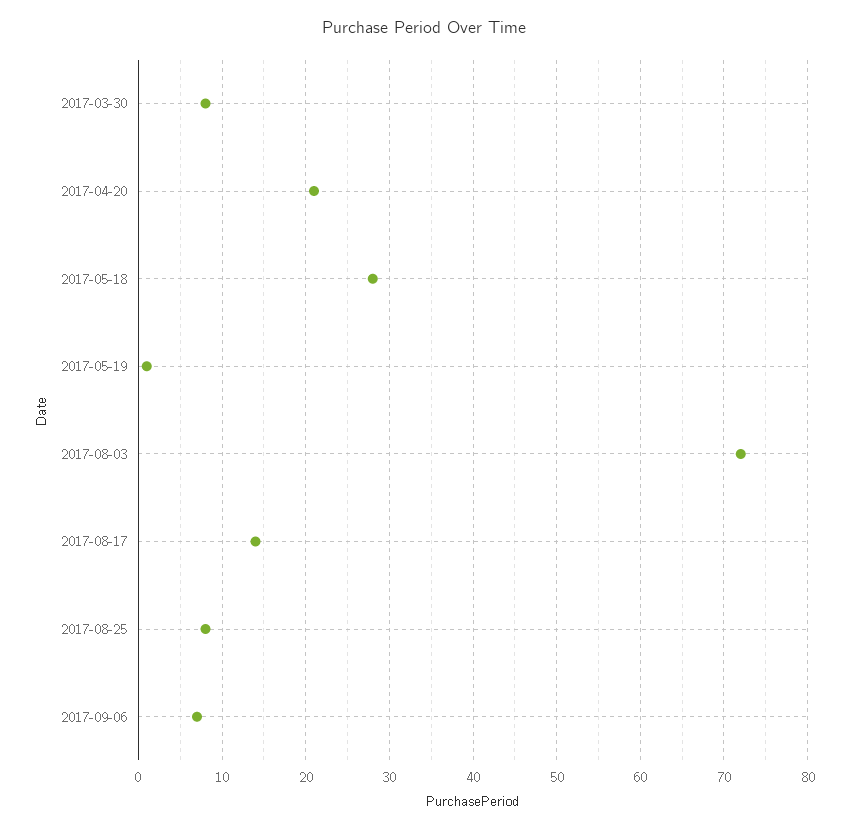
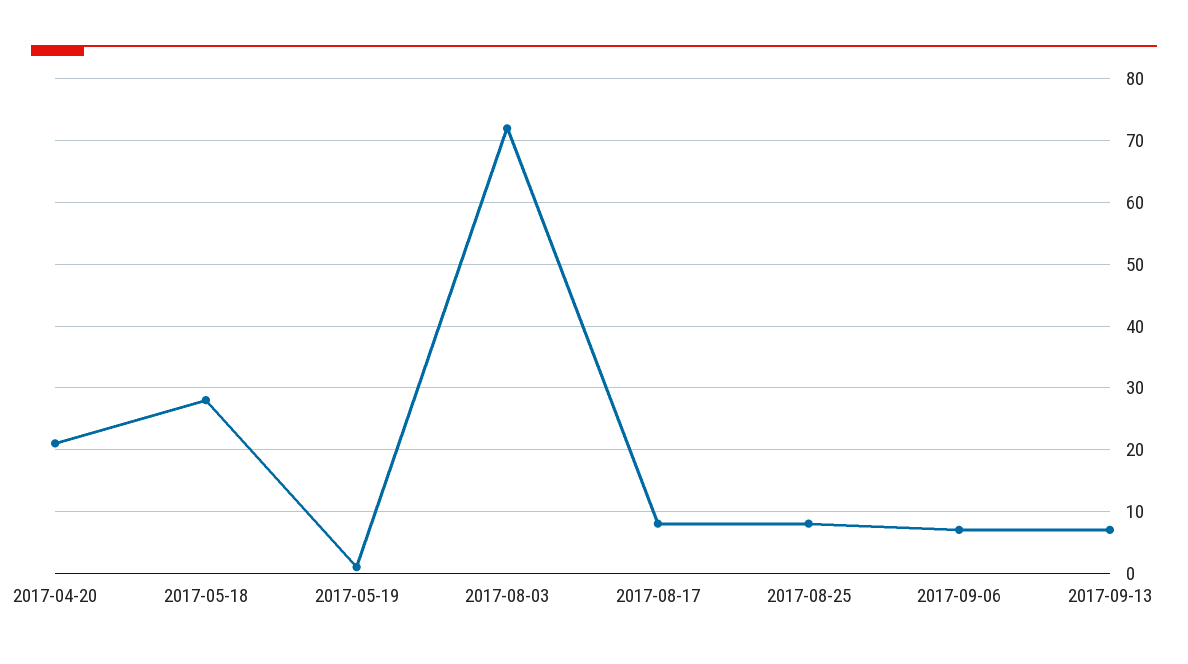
2017-03-30: 8 -> none
2017-08-17: 14 -> 8
2017-09-13: none -> 7

